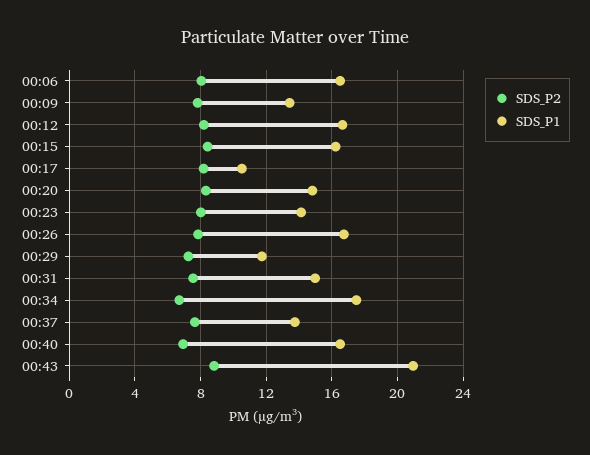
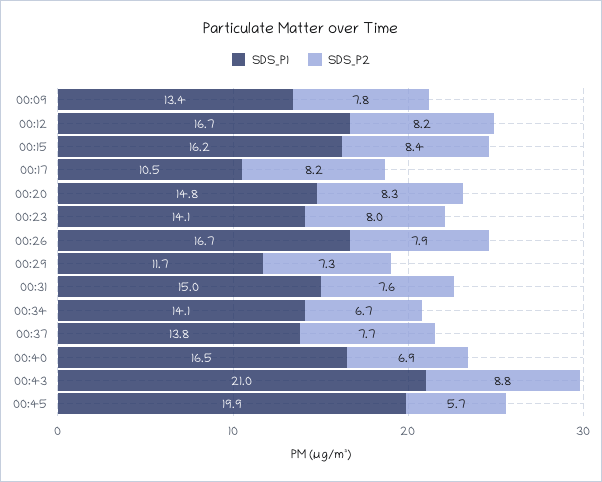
SDS_P2, 00:06: 8 -> none
SDS_P1, 00:06: 16.5 -> none
SDS_P1, 00:34: 17.5 -> 14.1
SDS_P1, 00:45: none -> 19.9
SDS_P2, 00:45: none -> 5.7

